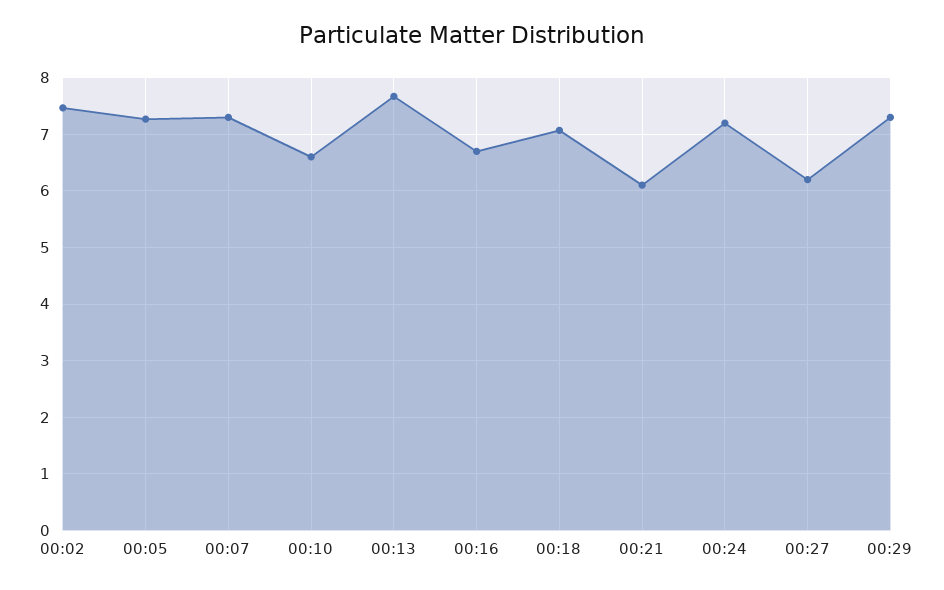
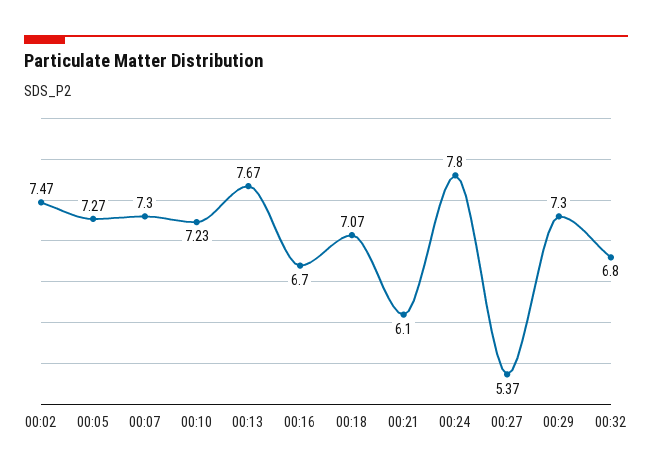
00:10: 6.6 -> 7.23
00:24: 7.2 -> 7.8
00:27: 6.2 -> 5.37
00:32: none -> 6.8

